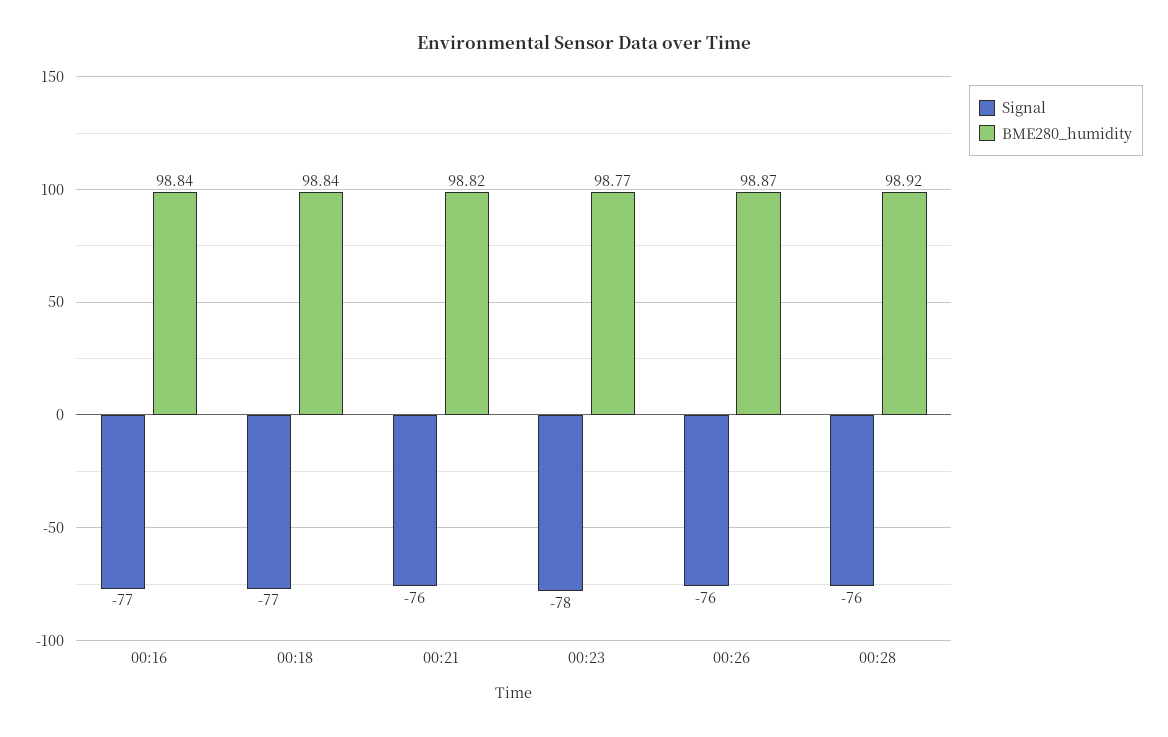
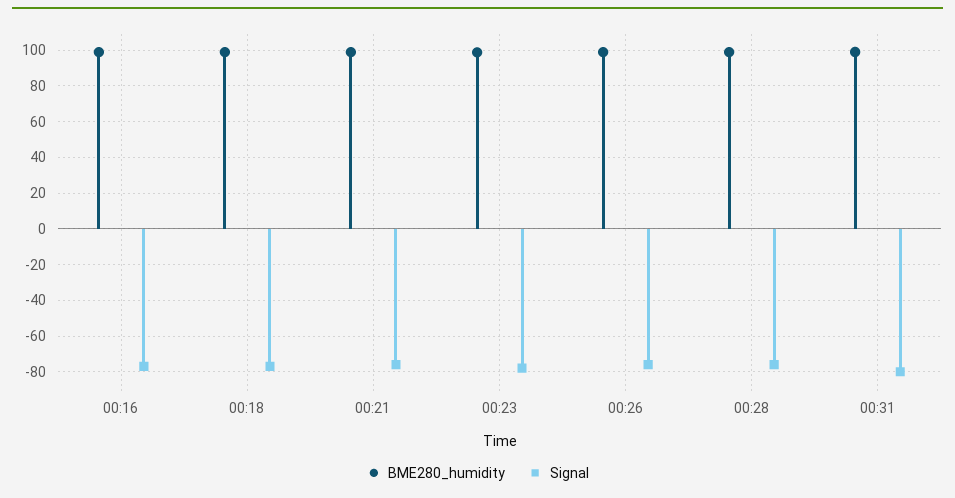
BME280_humidity, 00:31: none -> 100
Signal, 00:31: none -> -80

